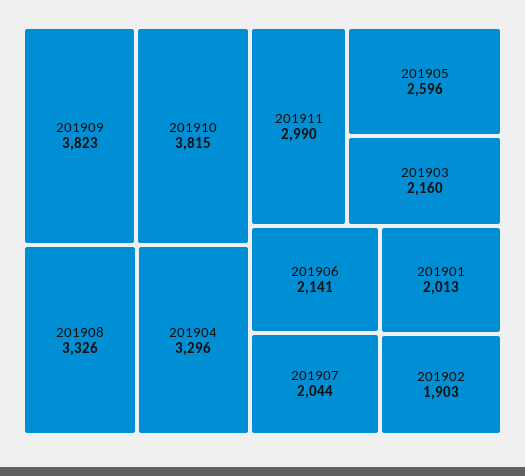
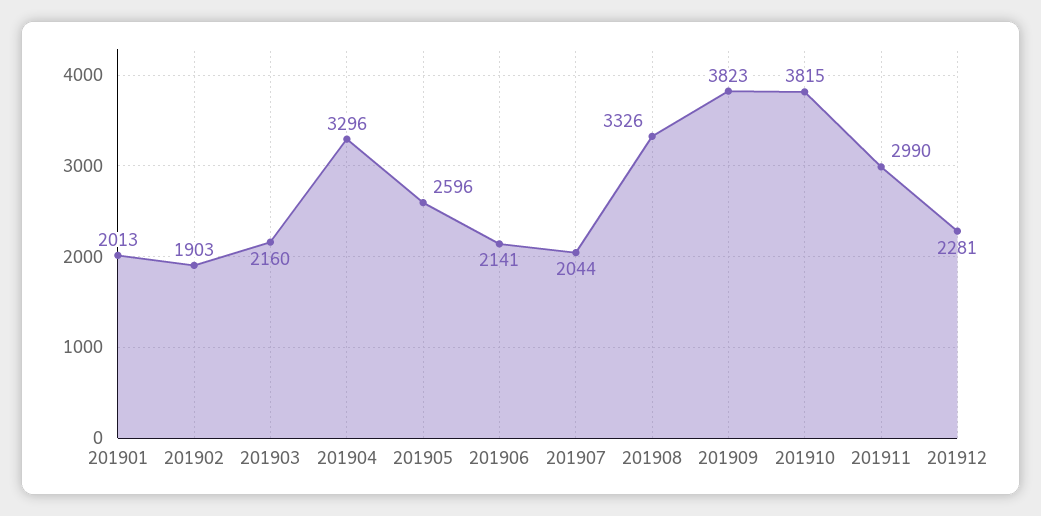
201912: none -> 2281

